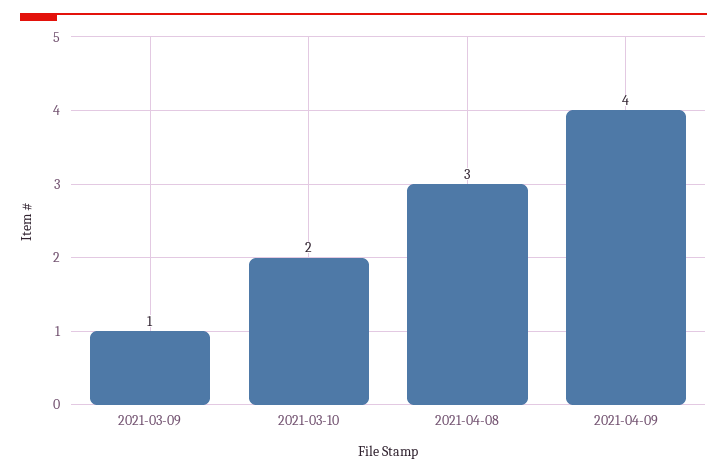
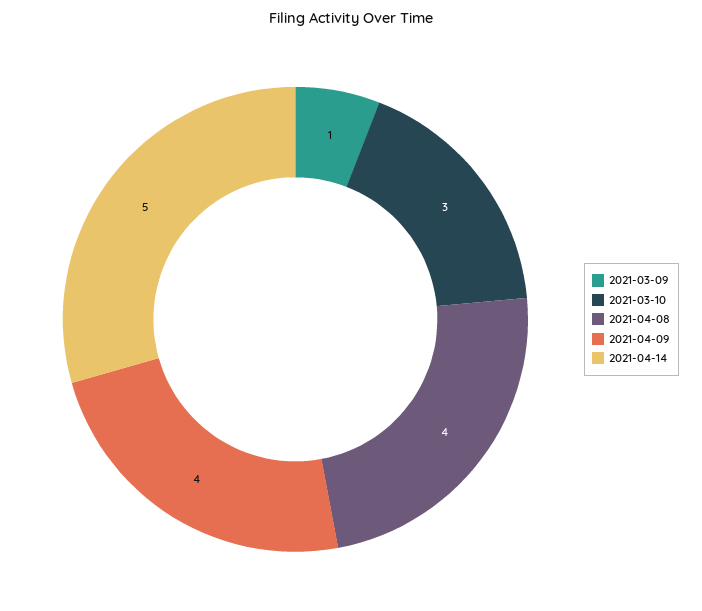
2021-03-10: 2 -> 3
2021-04-08: 3 -> 4
2021-04-14: none -> 5

